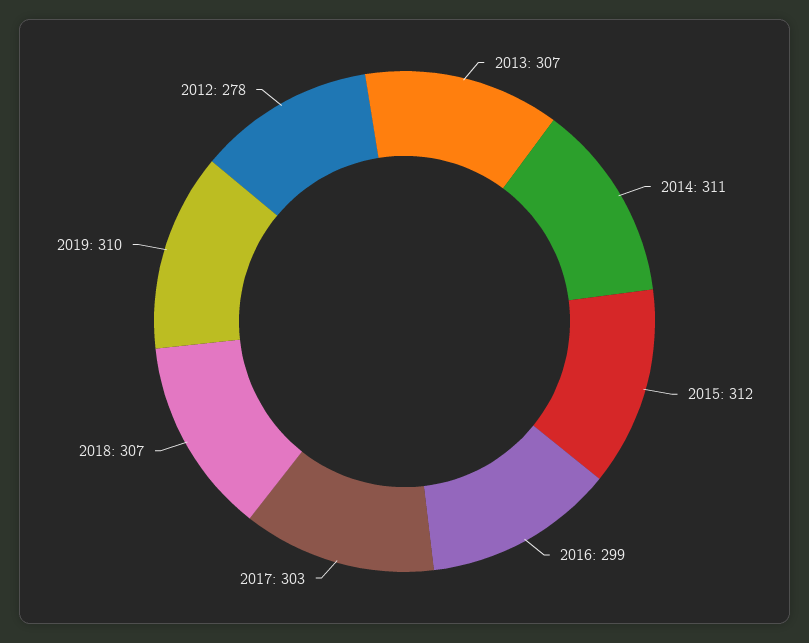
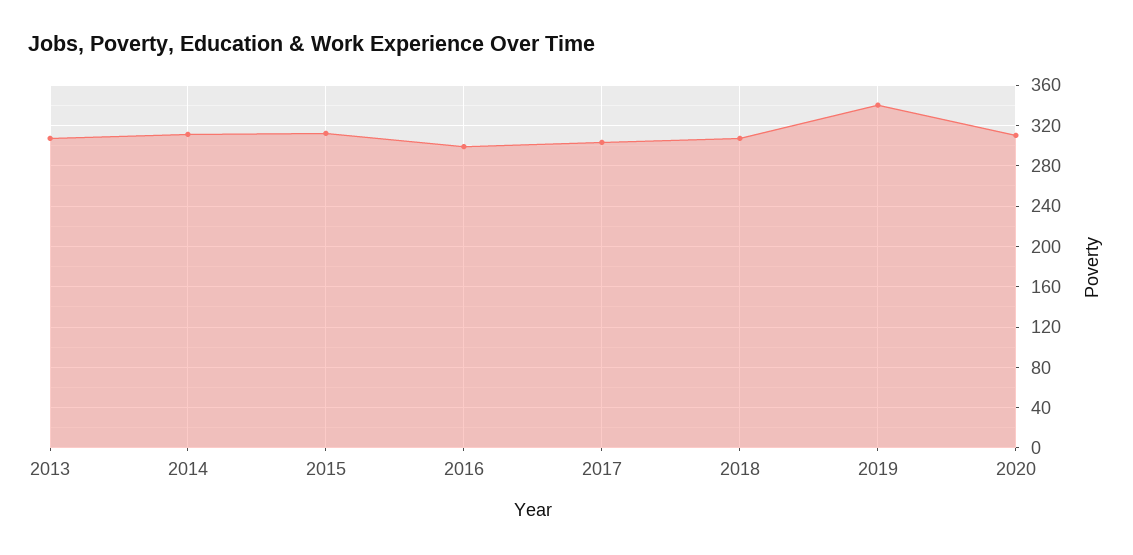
2019: 310 -> 340
2012: 278 -> none
2020: none -> 310

